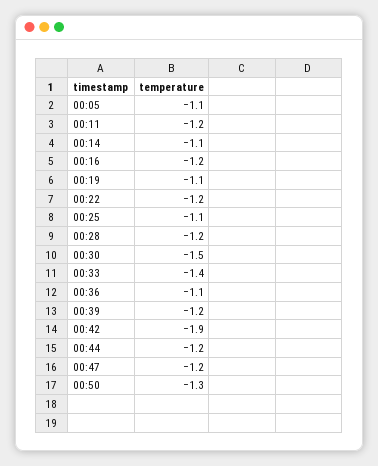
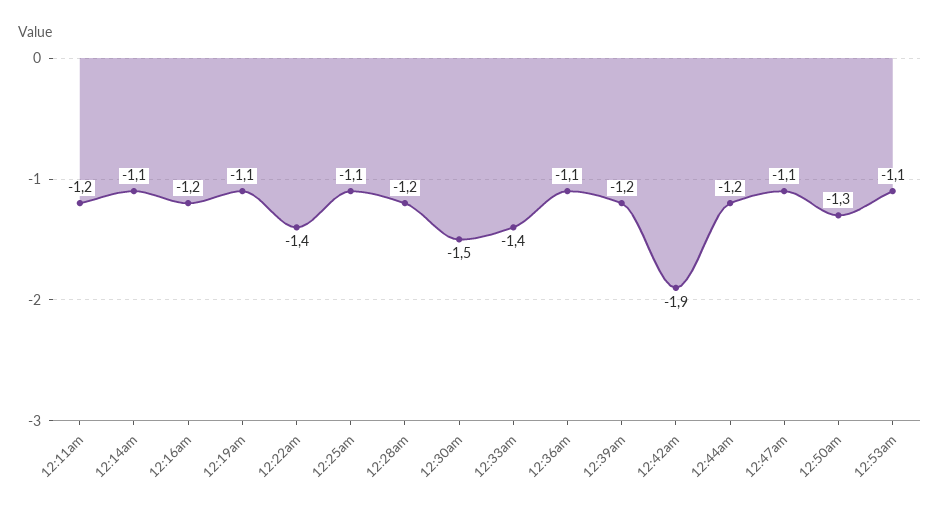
00:05: -1.1 -> none
00:22: -1.2 -> -1.4
00:47: -1.2 -> -1.1
12:53am: none -> -1.1

